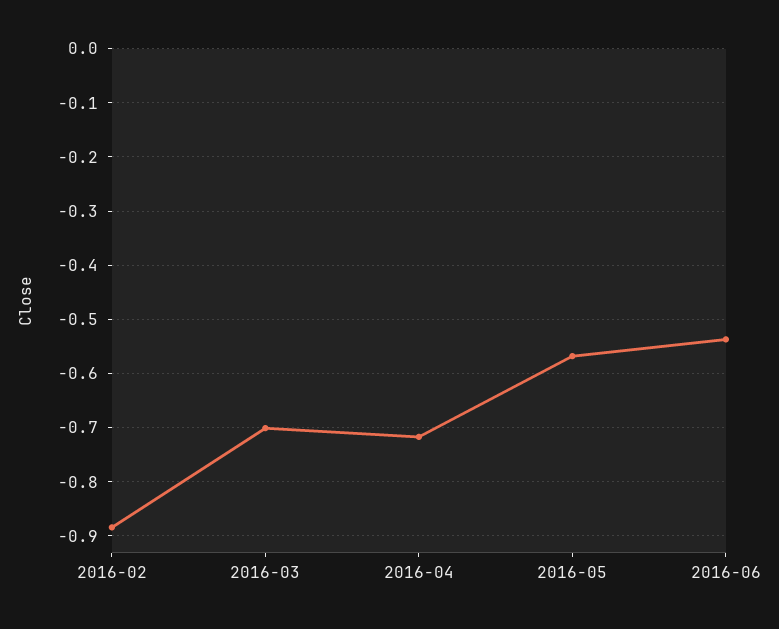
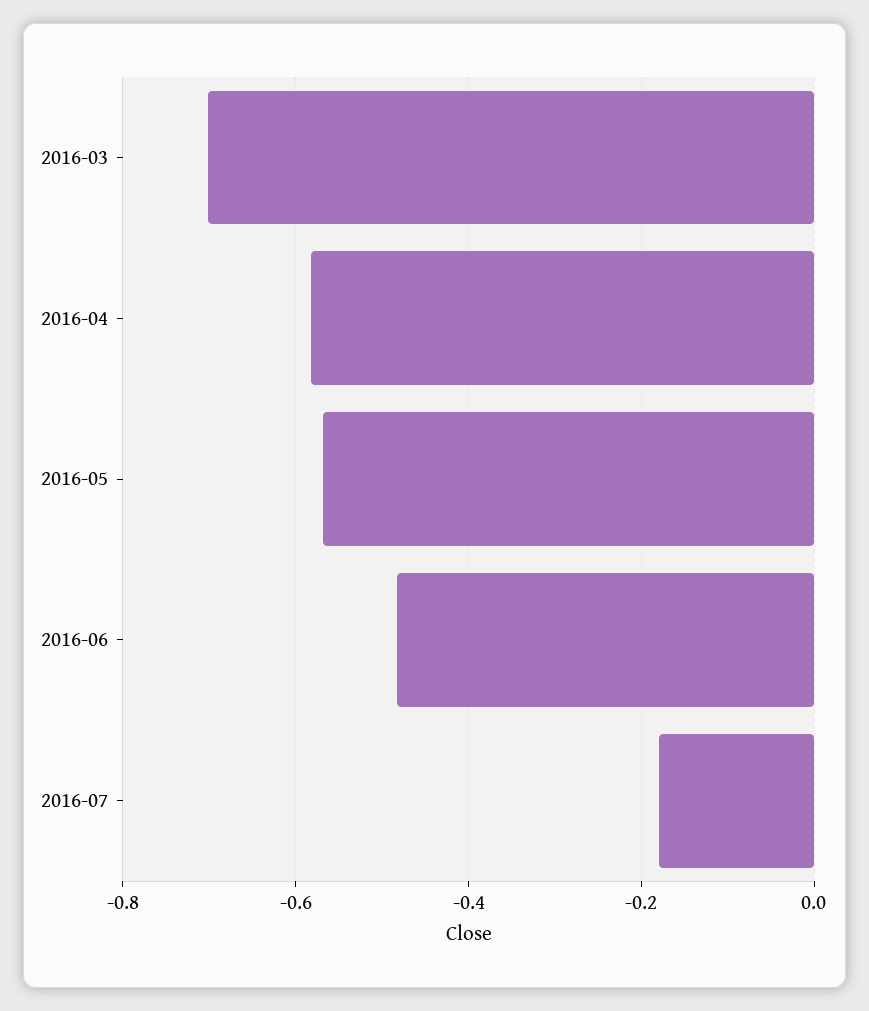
2016-02: -0.88 -> none
2016-04: -0.72 -> -0.58
2016-06: -0.54 -> -0.48
2016-07: none -> -0.18

